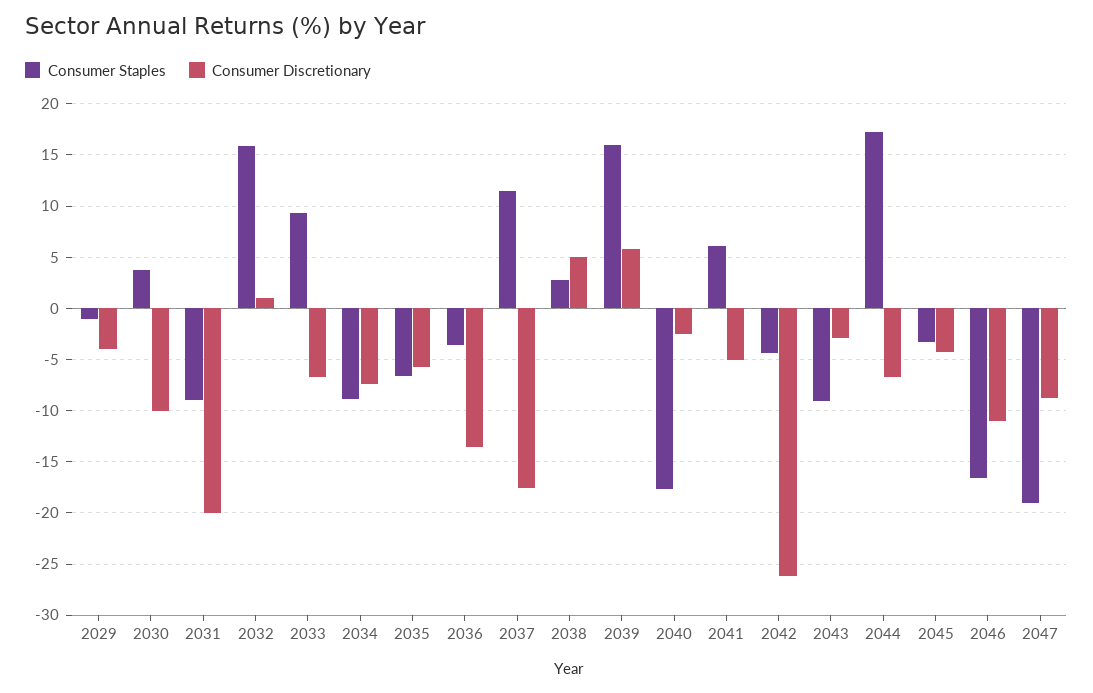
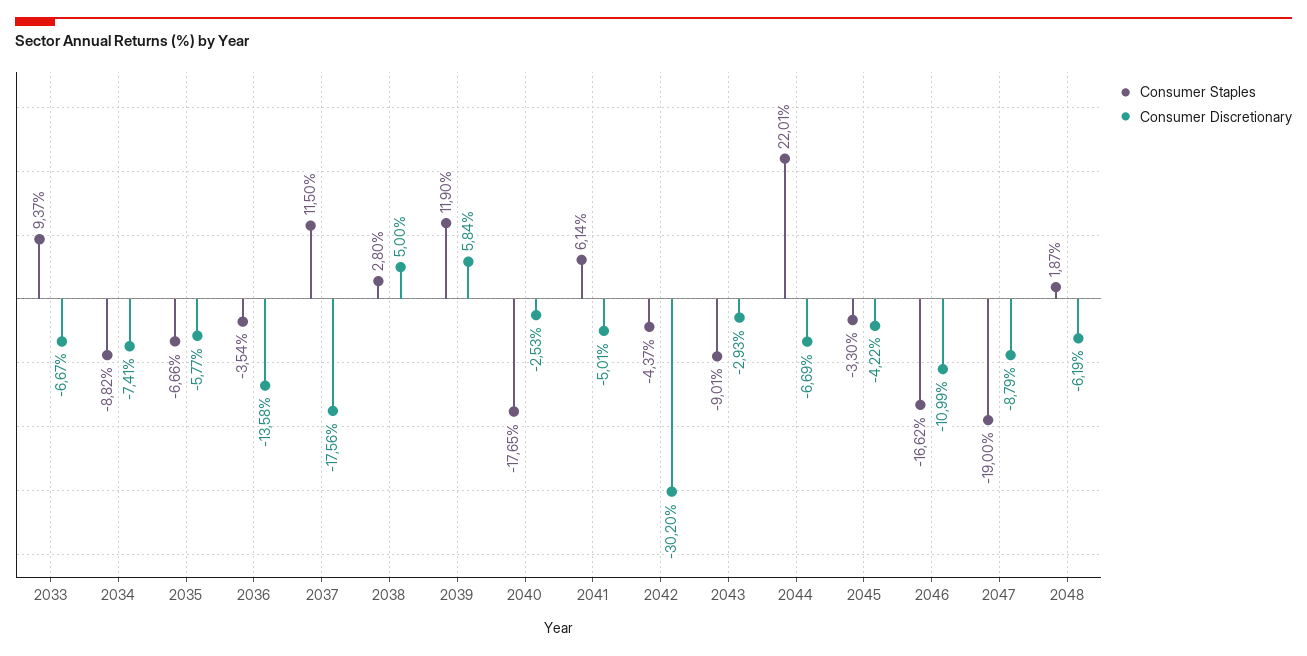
Consumer Staples, 2029: -1 -> none
Consumer Discretionary, 2029: -4 -> none
Consumer Staples, 2030: 4 -> none
Consumer Discretionary, 2030: -10 -> none
Consumer Staples, 2031: -9 -> none
Consumer Discretionary, 2031: -20 -> none
Consumer Staples, 2032: 16 -> none
Consumer Discretionary, 2032: 1 -> none
Consumer Staples, 2039: 16 -> 11.9
Consumer Discretionary, 2042: -26 -> -30.2
Consumer Staples, 2044: 17 -> 22.01
Consumer Staples, 2048: none -> 1.87
Consumer Discretionary, 2048: none -> -6.19

